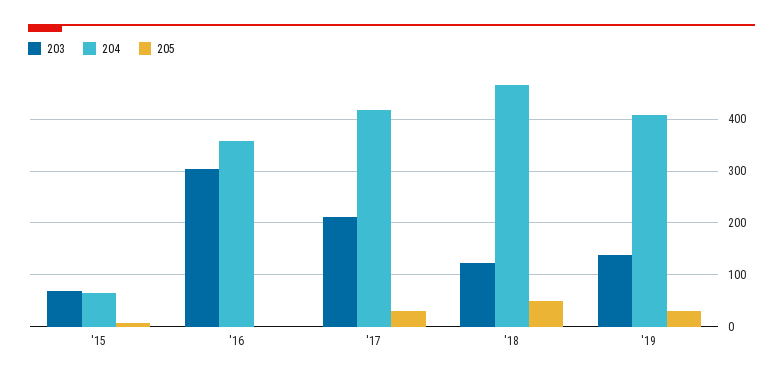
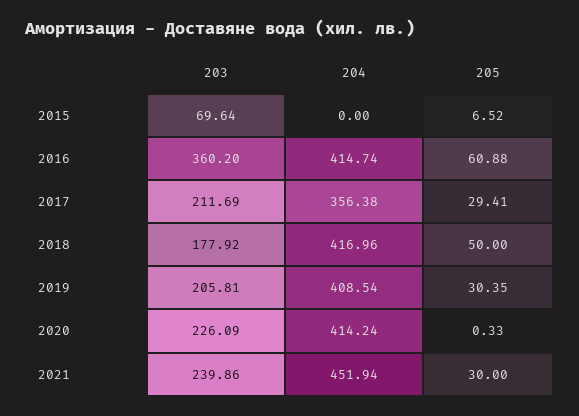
204, '15: 60 -> 0
203, '16: 300 -> 360.2
204, '16: 360 -> 414.74
205, '16: 0 -> 60.88
204, '17: 420 -> 356.38
203, '18: 120 -> 177.92
204, '18: 460 -> 416.96
203, '19: 140 -> 205.81
203, 2020: none -> 226.09
204, 2020: none -> 414.24
205, 2020: none -> 0.33
203, 2021: none -> 239.86
204, 2021: none -> 451.94
205, 2021: none -> 30

